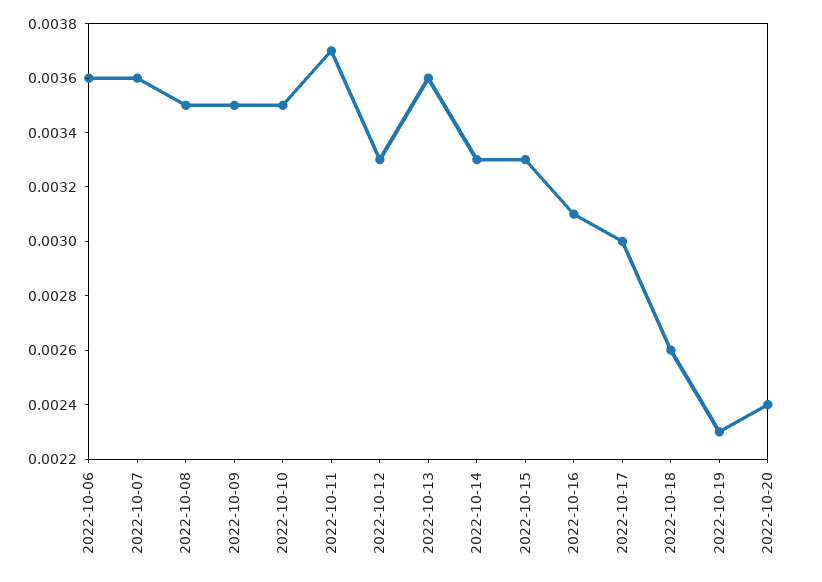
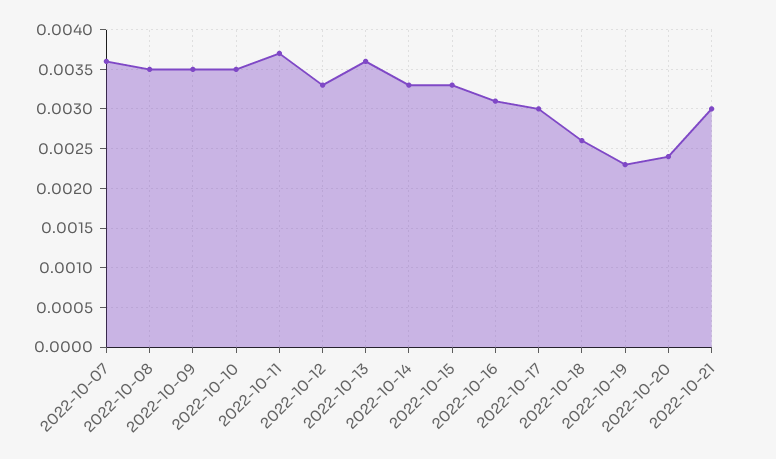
2022-10-06: 0.0036 -> none
2022-10-21: none -> 0.003

